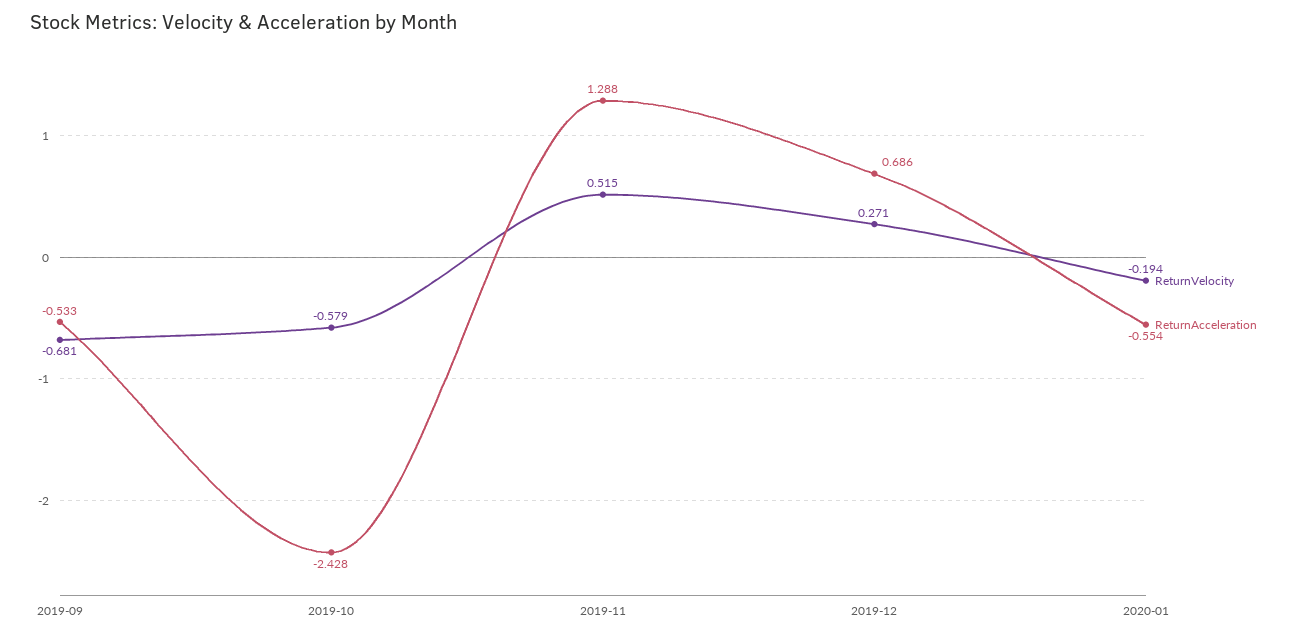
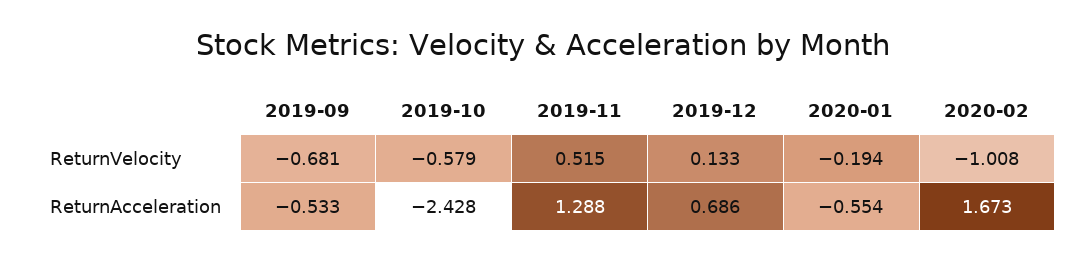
ReturnVelocity, 2019-12: 0.271 -> 0.133
ReturnVelocity, 2020-02: none -> -1.008
ReturnAcceleration, 2020-02: none -> 1.673

